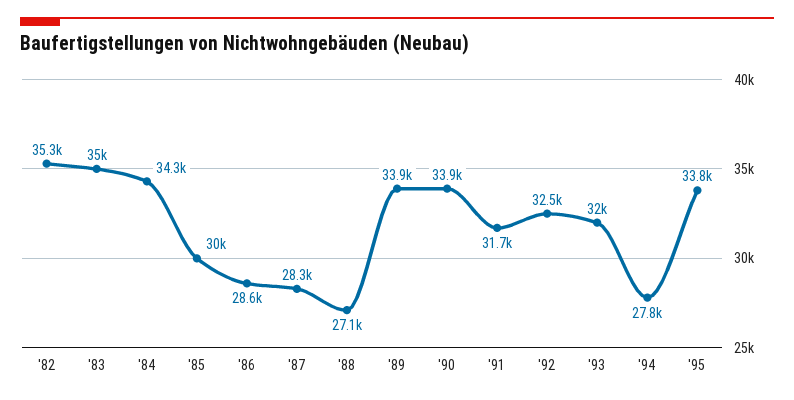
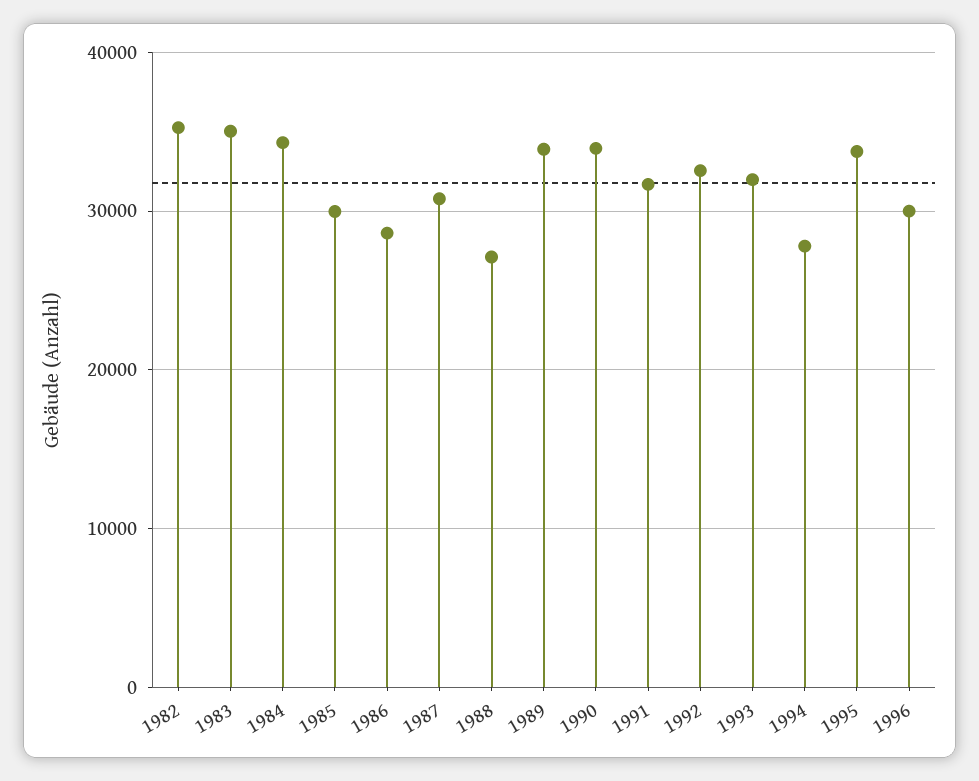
'87: 28300 -> 31000
1996: none -> 30000

